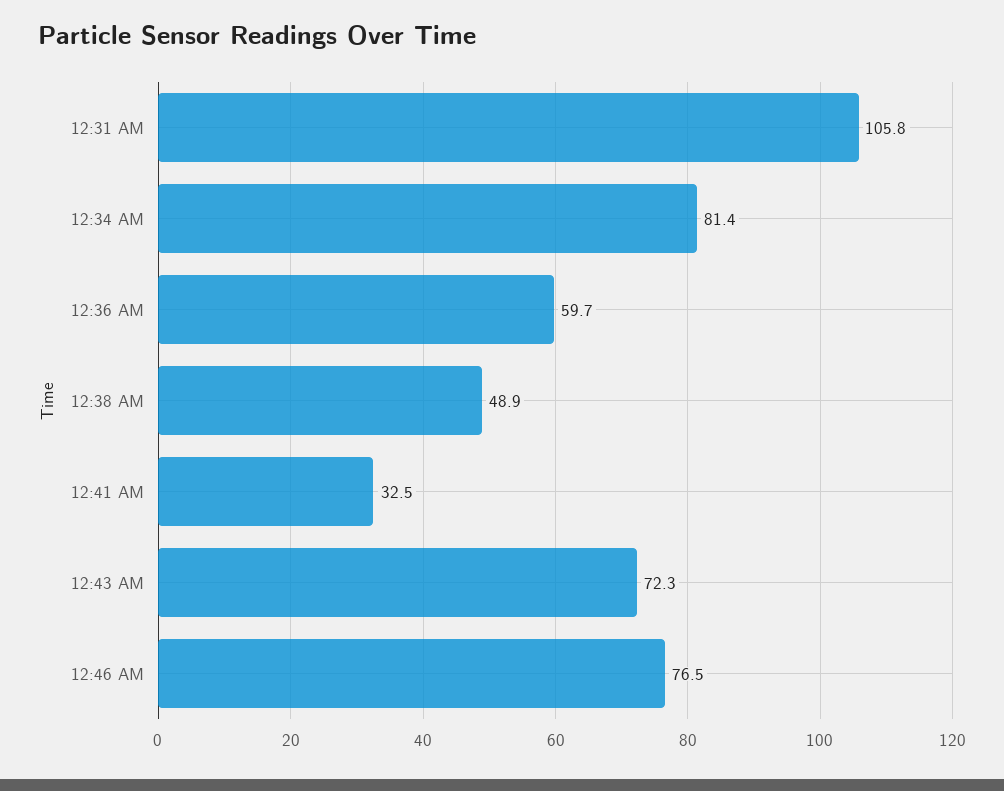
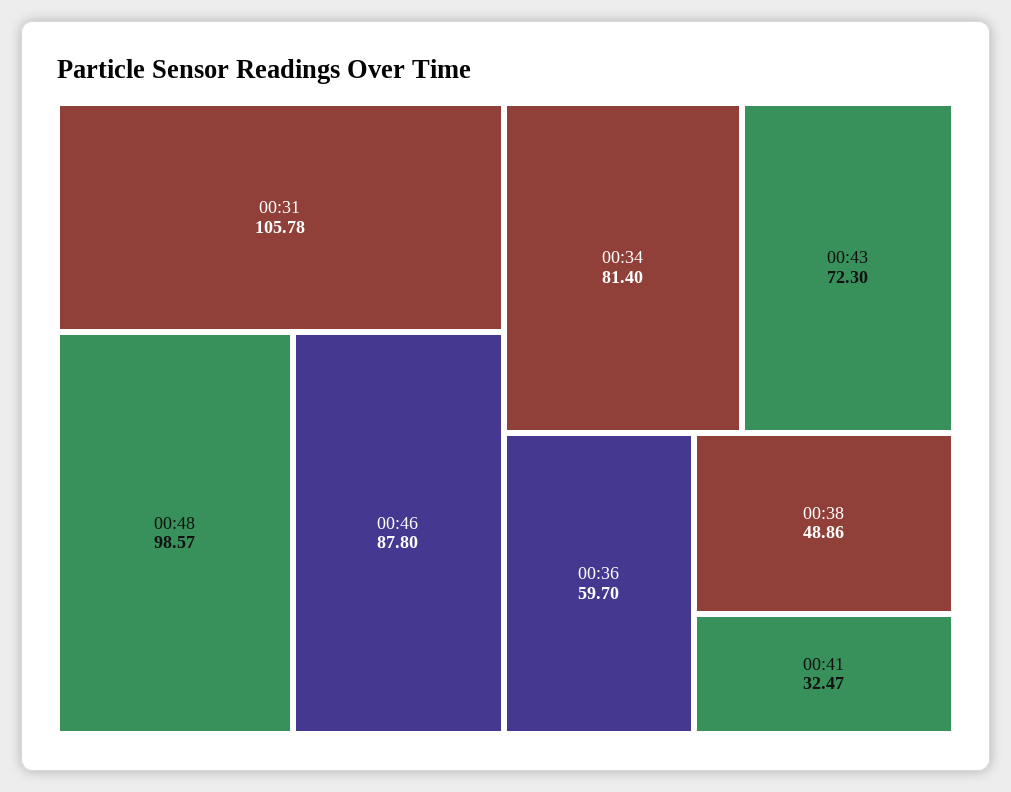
12:46 AM: 76.5 -> 87.8
00:48: none -> 98.57

